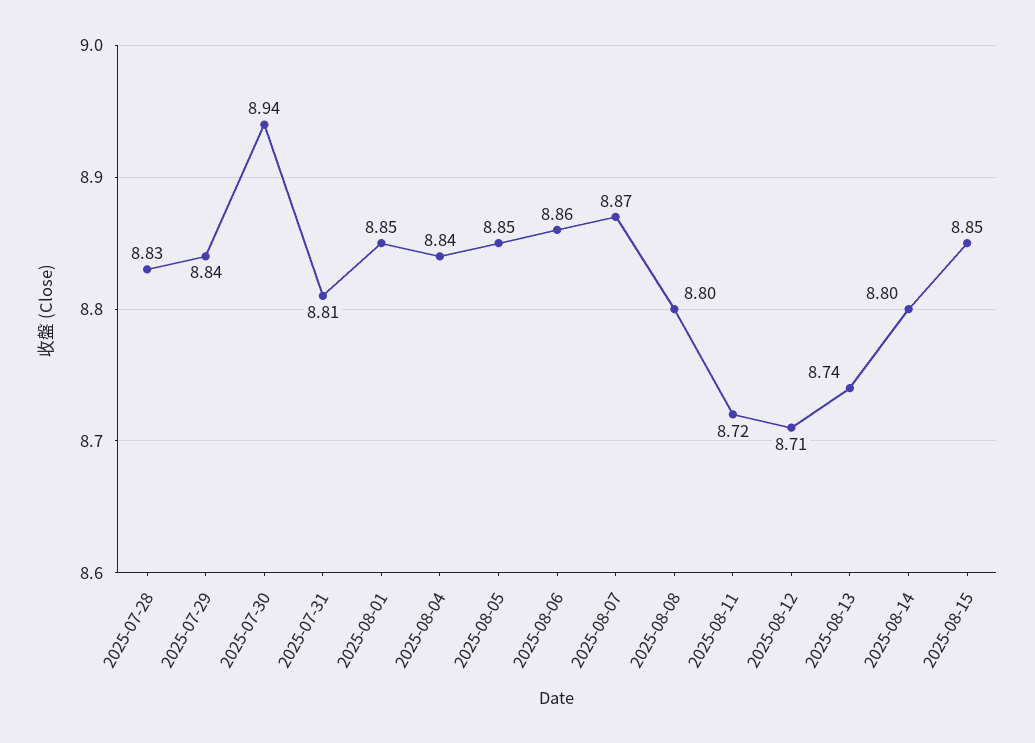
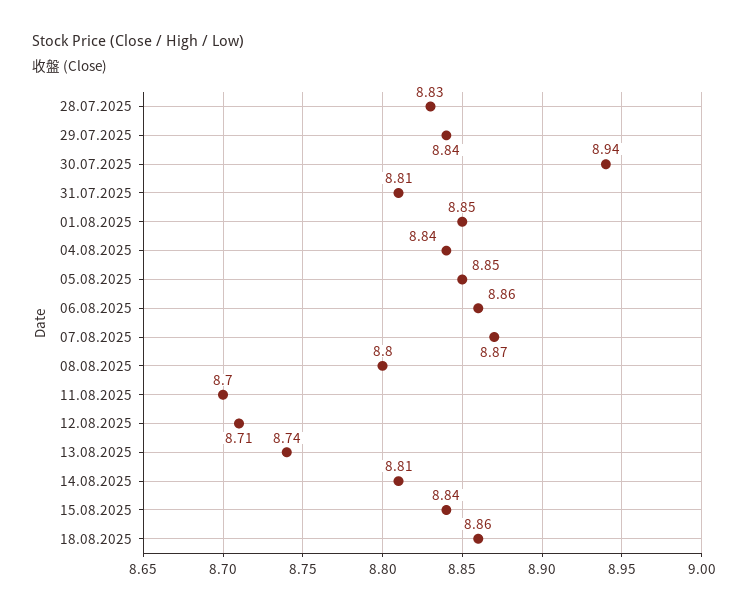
2025-08-11: 8.72 -> 8.7
2025-08-14: 8.8 -> 8.81
2025-08-15: 8.85 -> 8.84
18.08.2025: none -> 8.86

